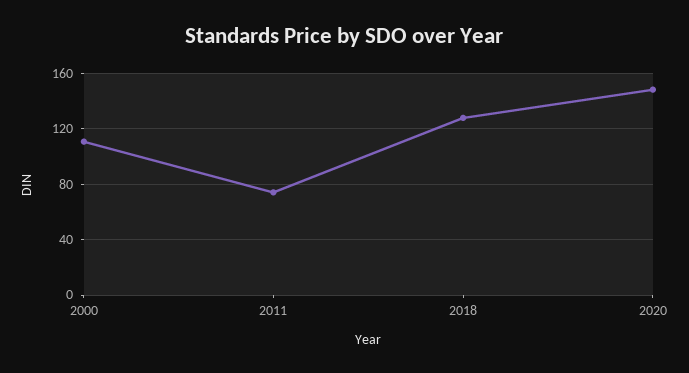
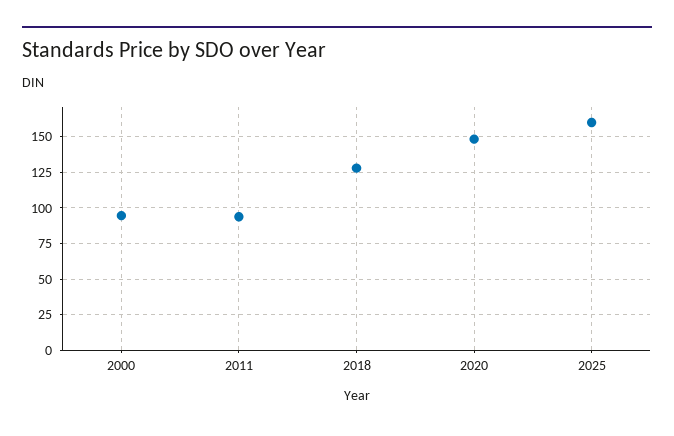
2000: 110 -> 95
2011: 75 -> 95
2025: none -> 160

